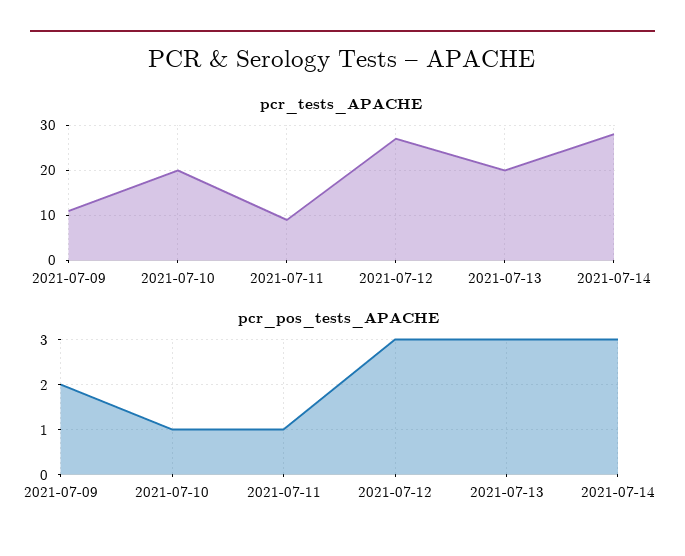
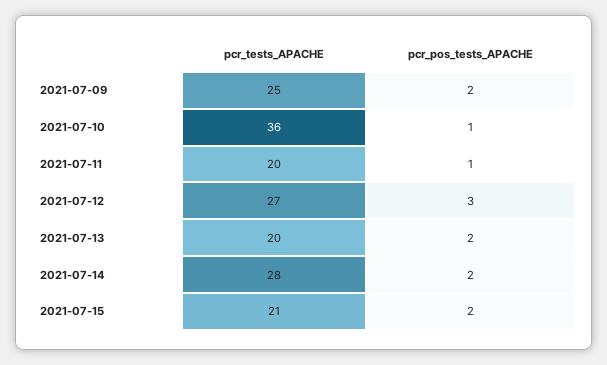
pcr_tests_APACHE, 2021-07-09: 10 -> 25
pcr_tests_APACHE, 2021-07-10: 20 -> 36
pcr_tests_APACHE, 2021-07-11: 10 -> 20
pcr_pos_tests_APACHE, 2021-07-13: 3 -> 2
pcr_pos_tests_APACHE, 2021-07-14: 3 -> 2
pcr_tests_APACHE, 2021-07-15: none -> 21
pcr_pos_tests_APACHE, 2021-07-15: none -> 2

